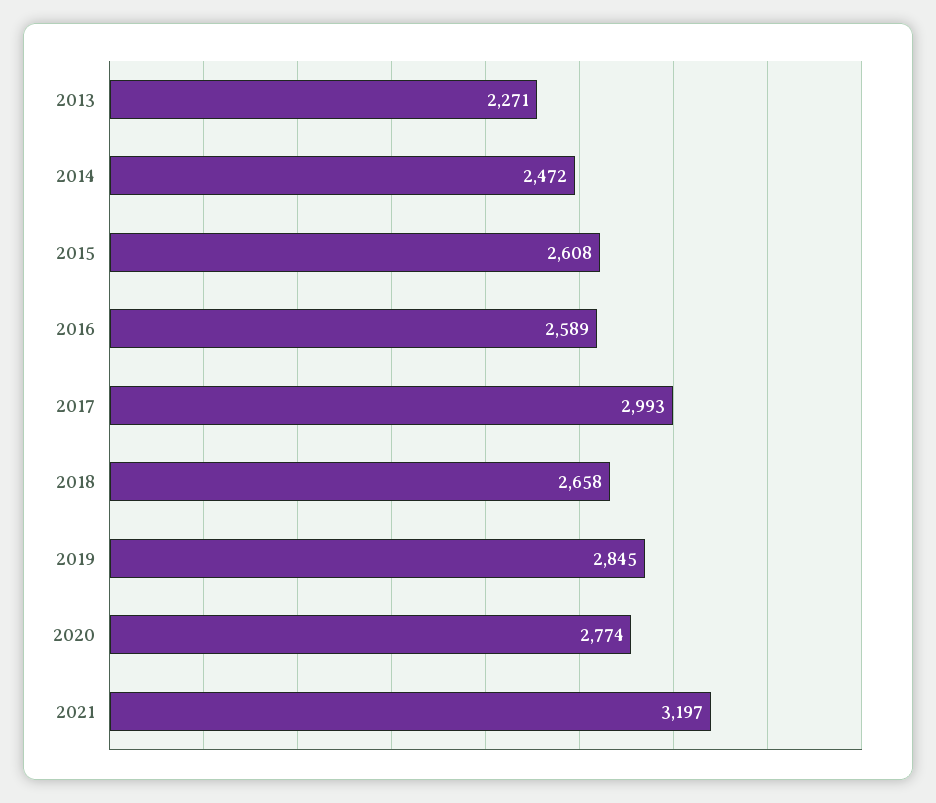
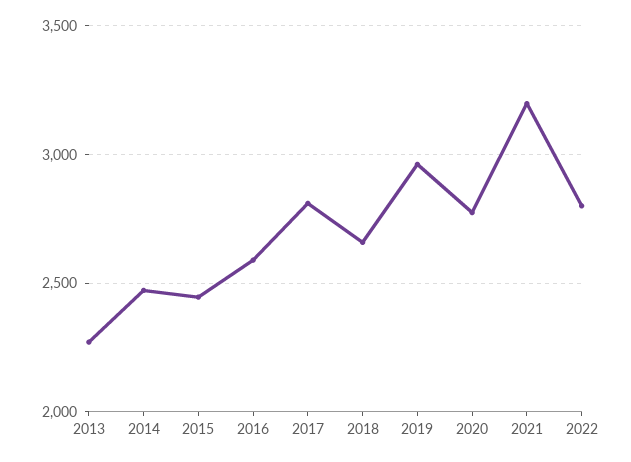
2015: 2608 -> 2450
2017: 2993 -> 2800
2019: 2845 -> 2950
2022: none -> 2800

